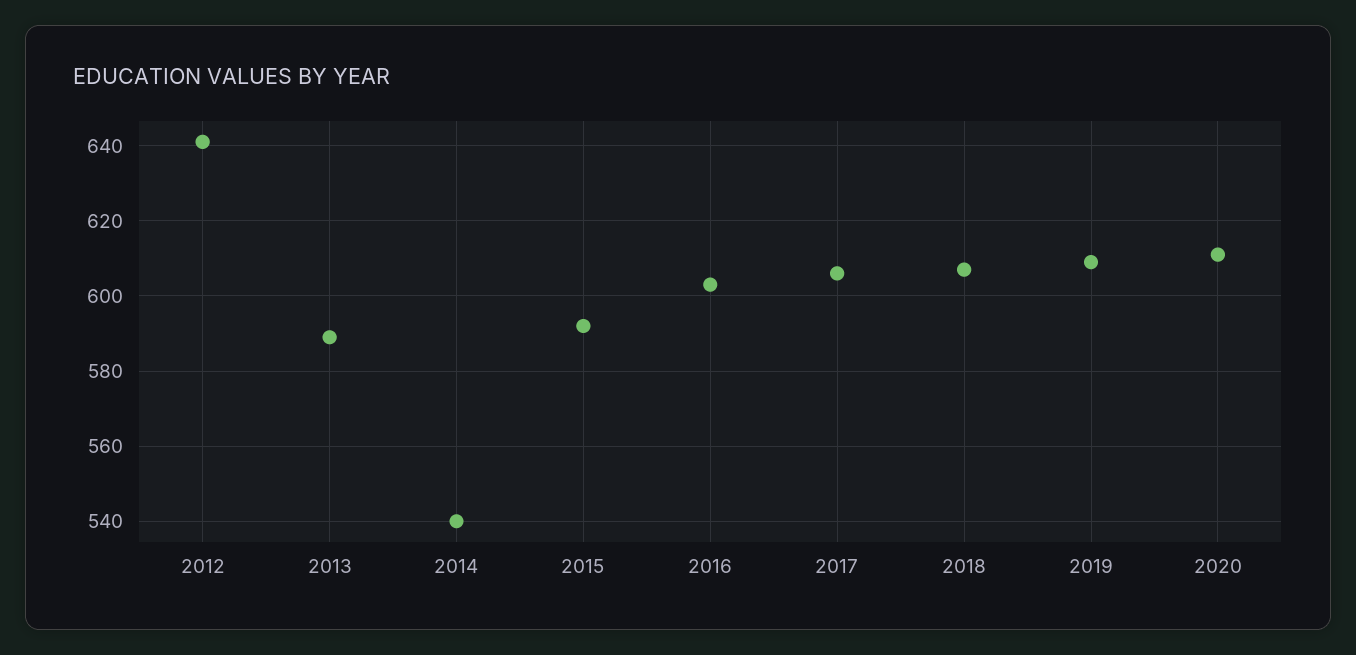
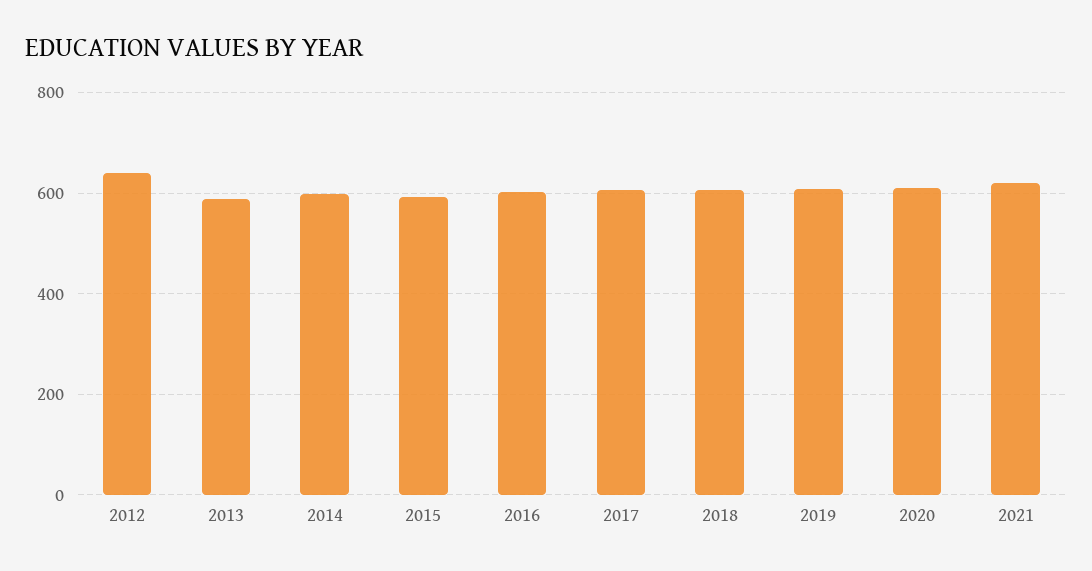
2014: 540 -> 600
2021: none -> 620

